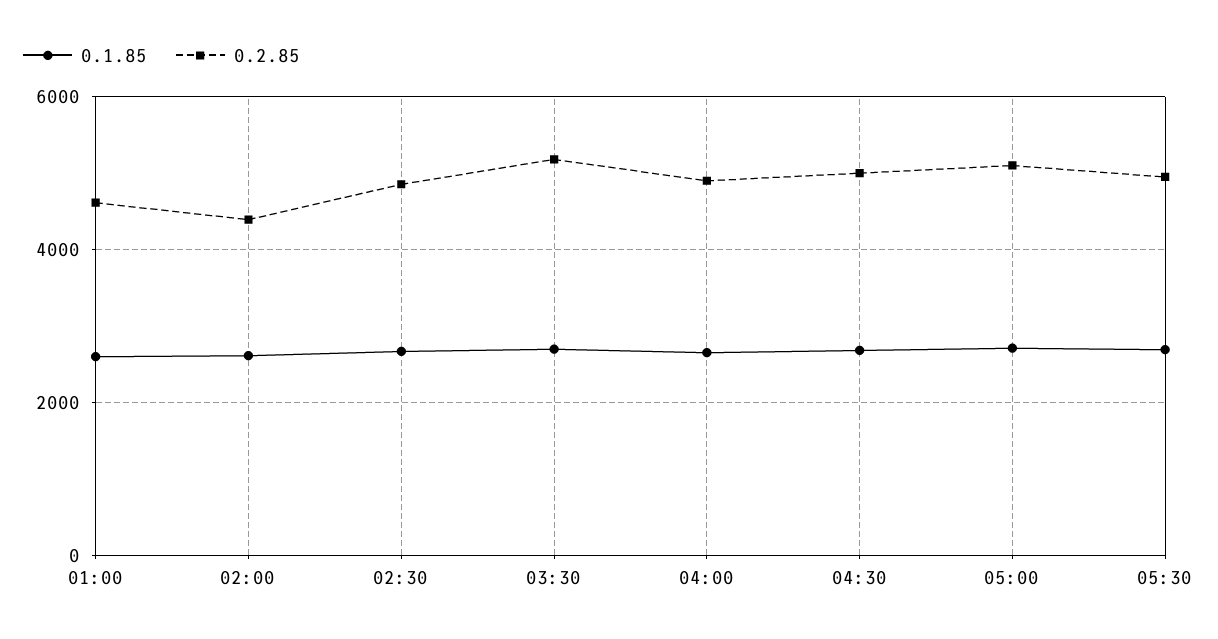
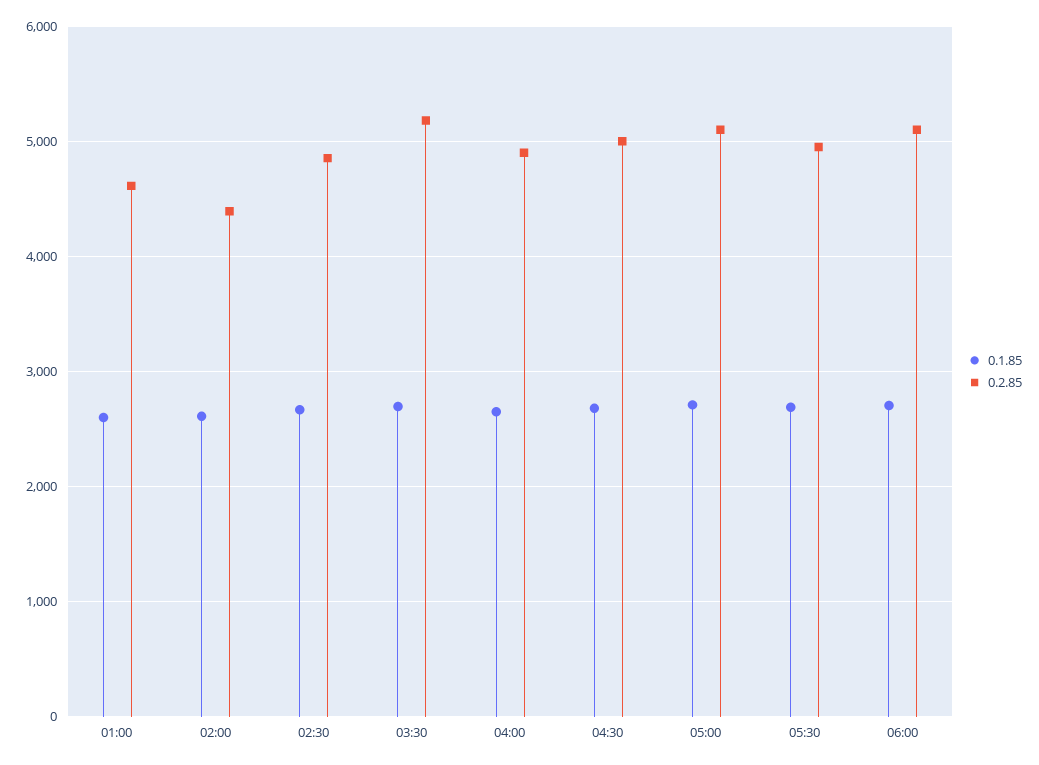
0.1.85, 06:00: none -> 2700
0.2.85, 06:00: none -> 5100

